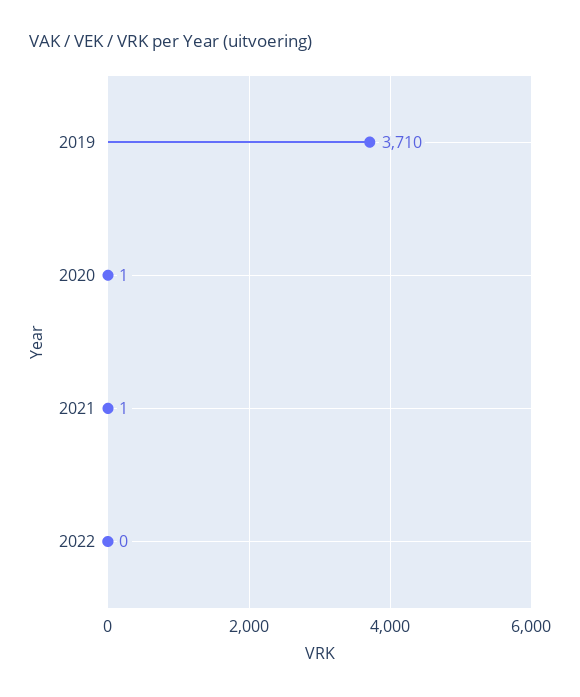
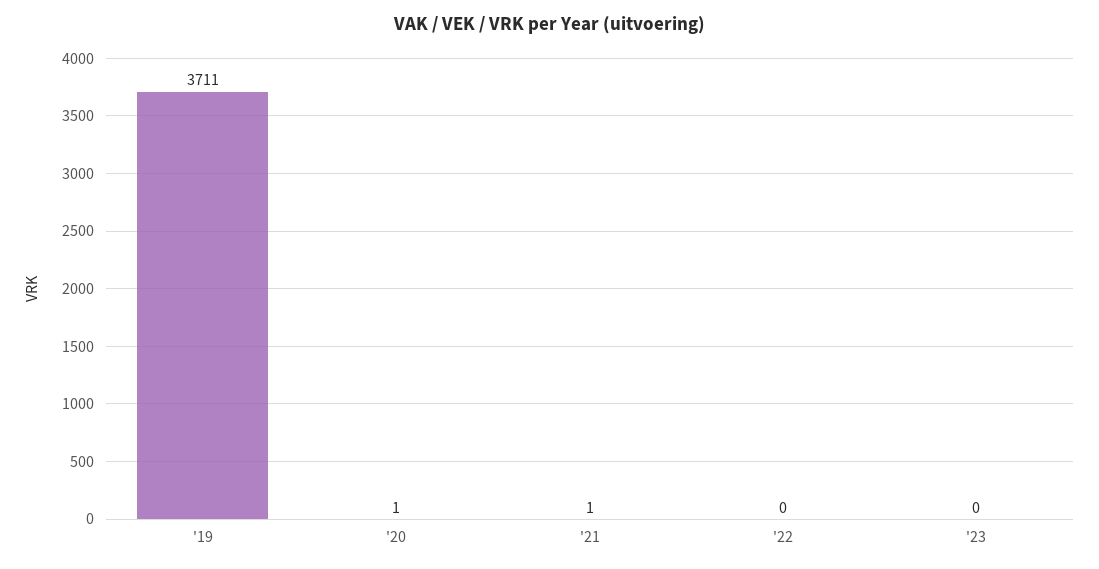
2019: 3710 -> 3711
'23: none -> 0

